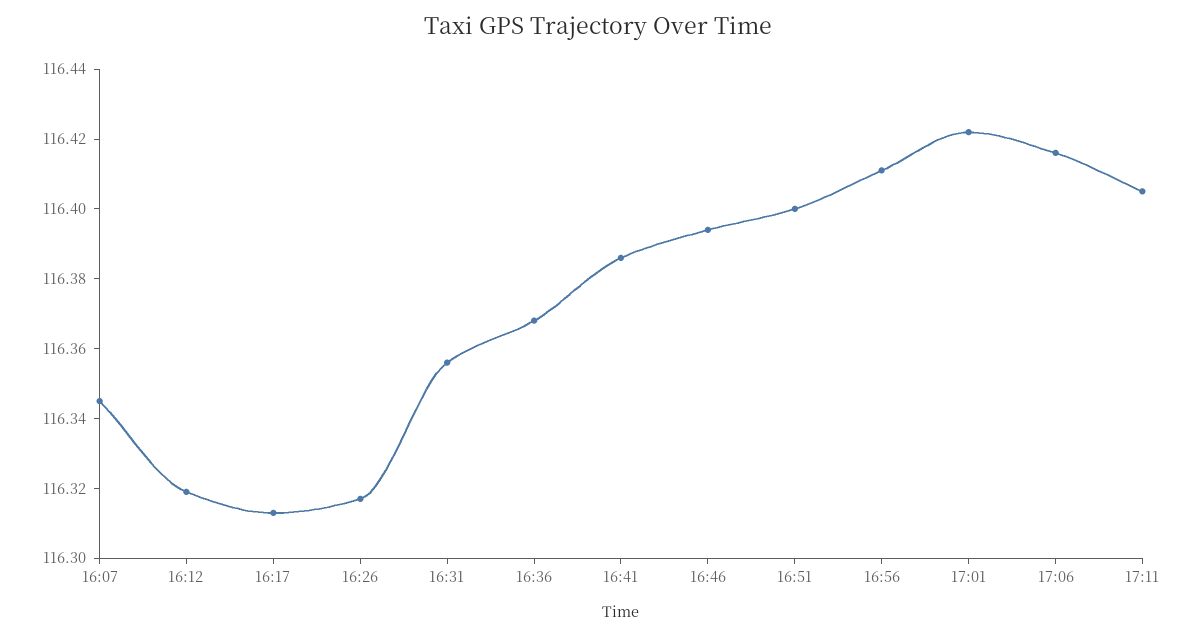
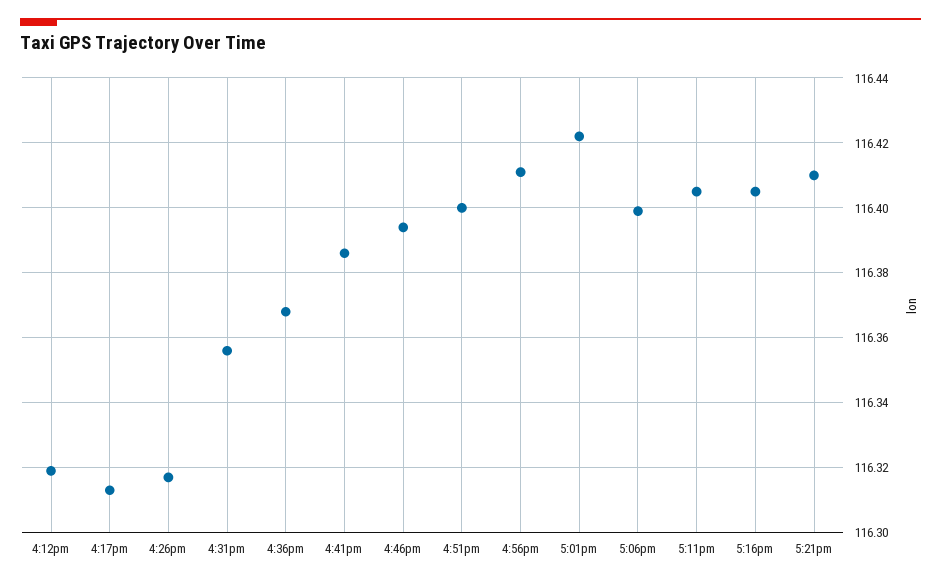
16:07: 116.345 -> none
17:06: 116.415 -> 116.4
5:16pm: none -> 116.405
5:21pm: none -> 116.41

